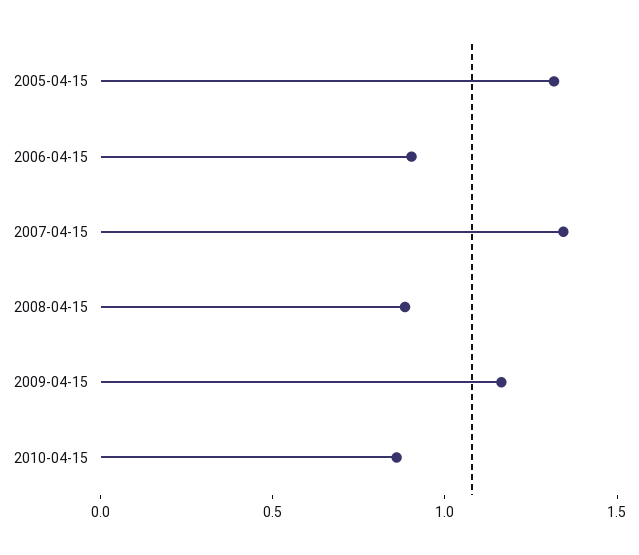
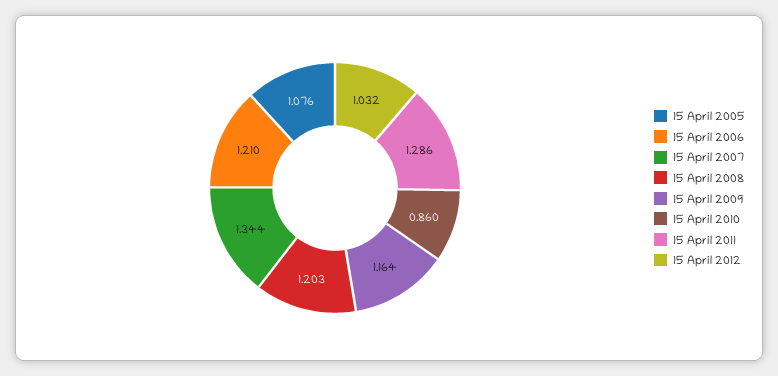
2005-04-15: 1.3 -> 1.076
2006-04-15: 0.9 -> 1.21
2008-04-15: 0.9 -> 1.203
15 April 2011: none -> 1.286
15 April 2012: none -> 1.032

